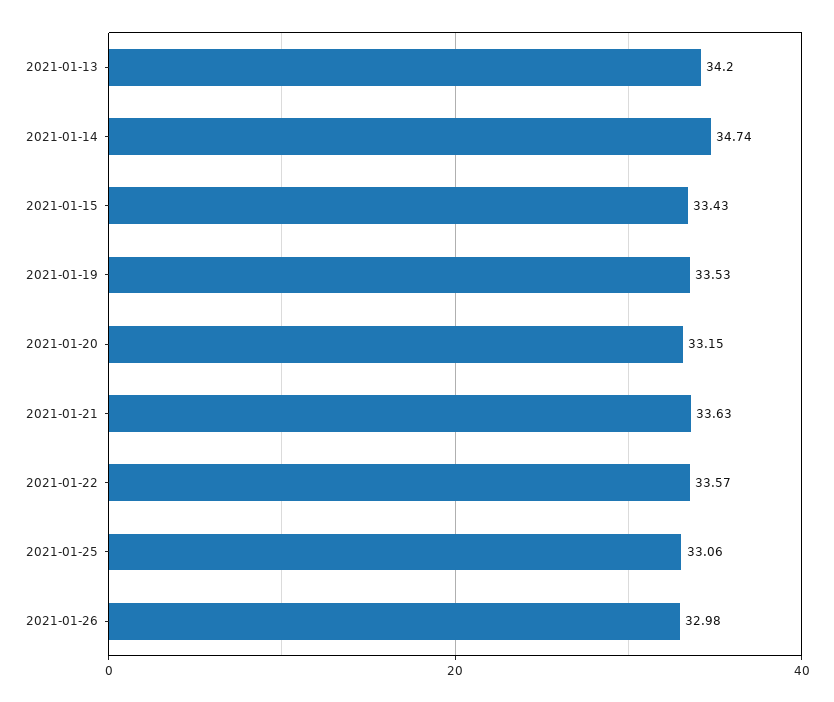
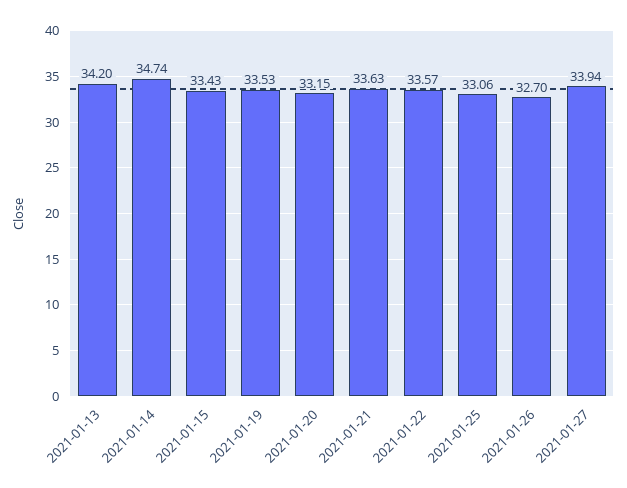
2021-01-26: 32.98 -> 32.7
2021-01-27: none -> 33.94

